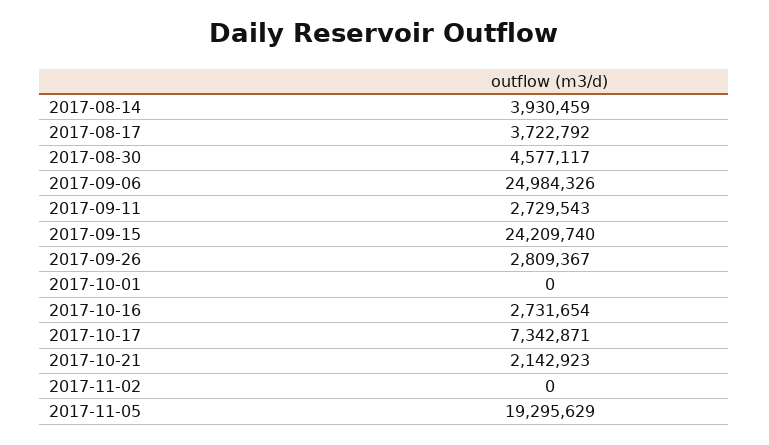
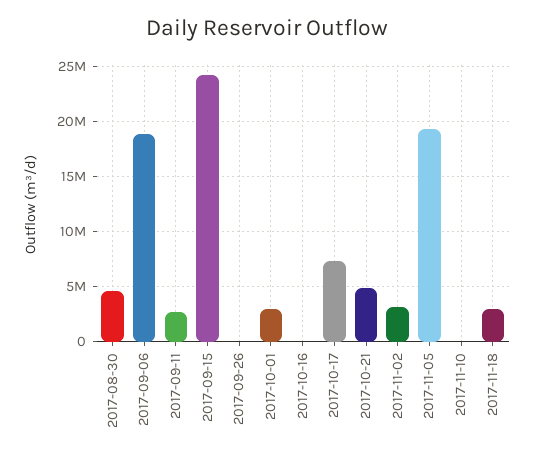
2017-08-14: 3930459 -> none
2017-08-17: 3722792 -> none
2017-09-06: 24984326 -> 19000000
2017-09-26: 2809367 -> 0
2017-10-01: 0 -> 3000000
2017-10-16: 2731654 -> 0
2017-10-21: 2142923 -> 5000000
2017-11-02: 0 -> 3000000
2017-11-10: none -> 0
2017-11-18: none -> 3000000

